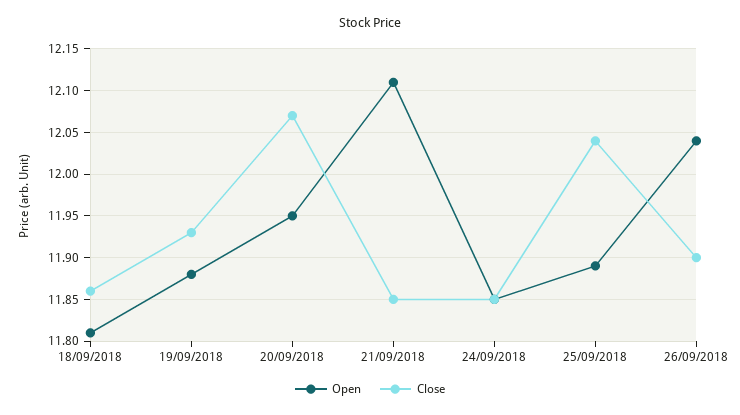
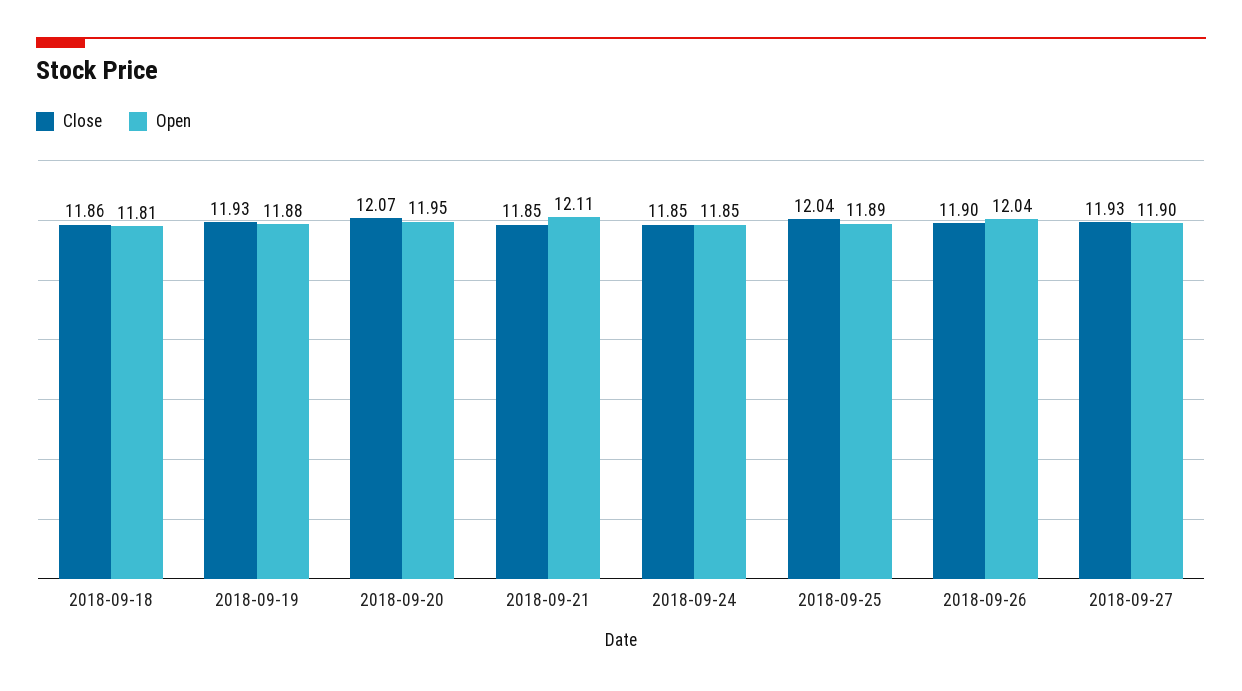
Close, 2018-09-27: none -> 11.93
Open, 2018-09-27: none -> 11.9

